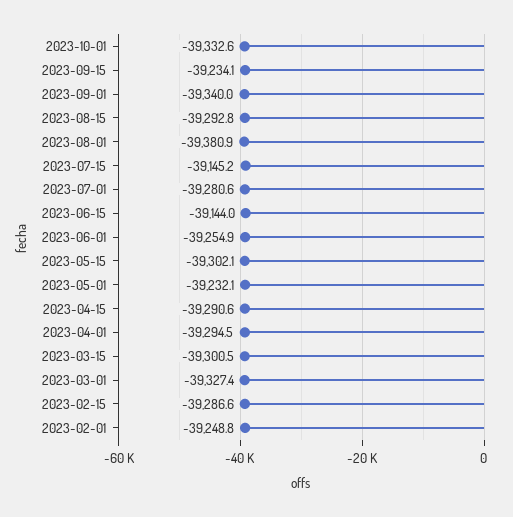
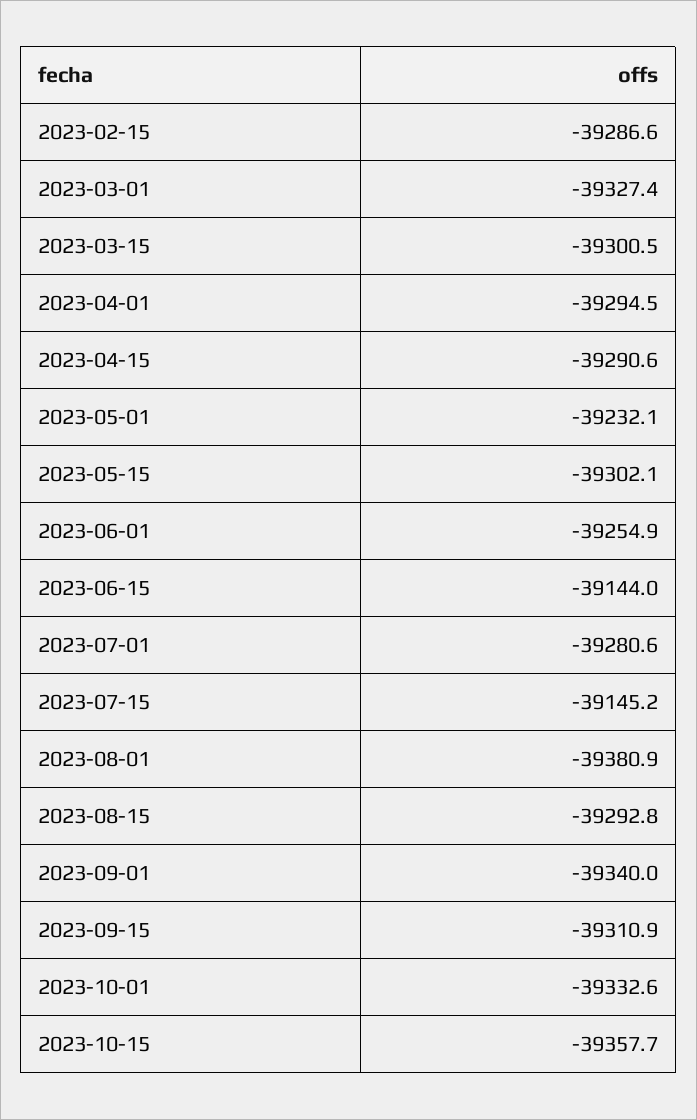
2023-09-15: -39234.1 -> -39310.9
2023-02-01: -39248.8 -> none
2023-10-15: none -> -39357.7

